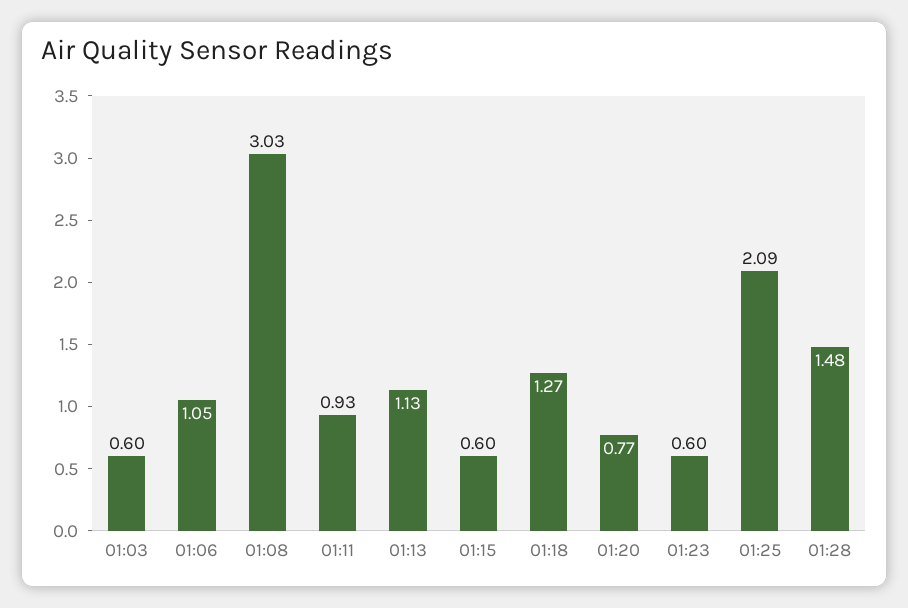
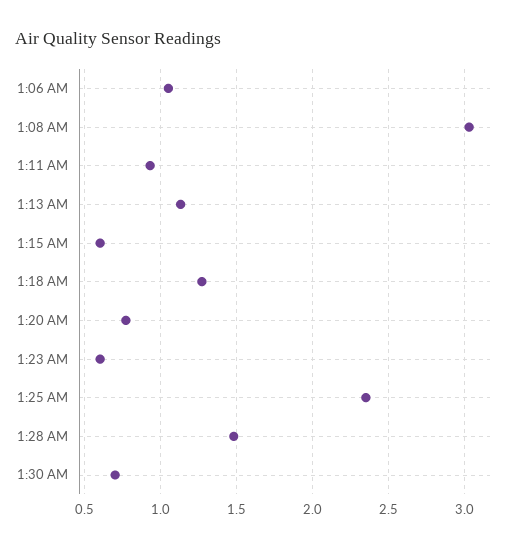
01:03: 0.6 -> none
01:25: 2.09 -> 2.35
1:30 AM: none -> 0.7

